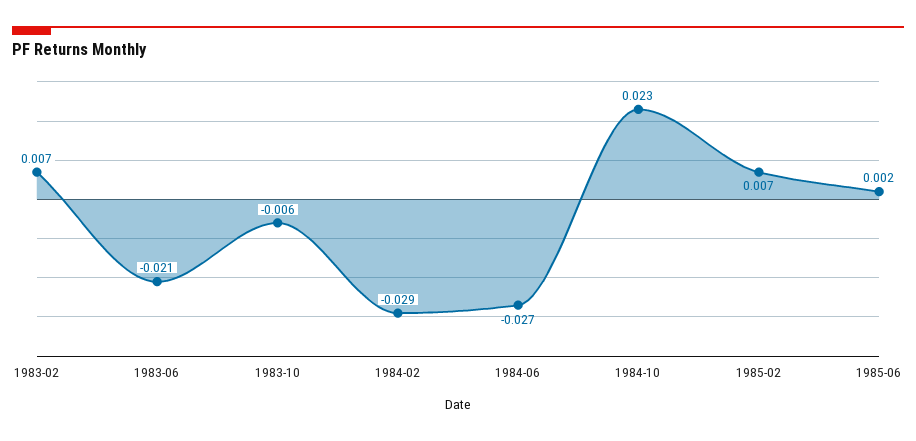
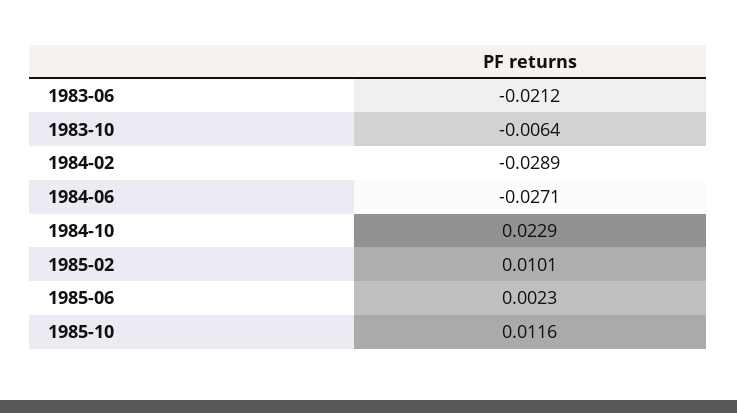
1983-02: 0.007 -> none
1985-02: 0.007 -> 0.0101
1985-10: none -> 0.0116

